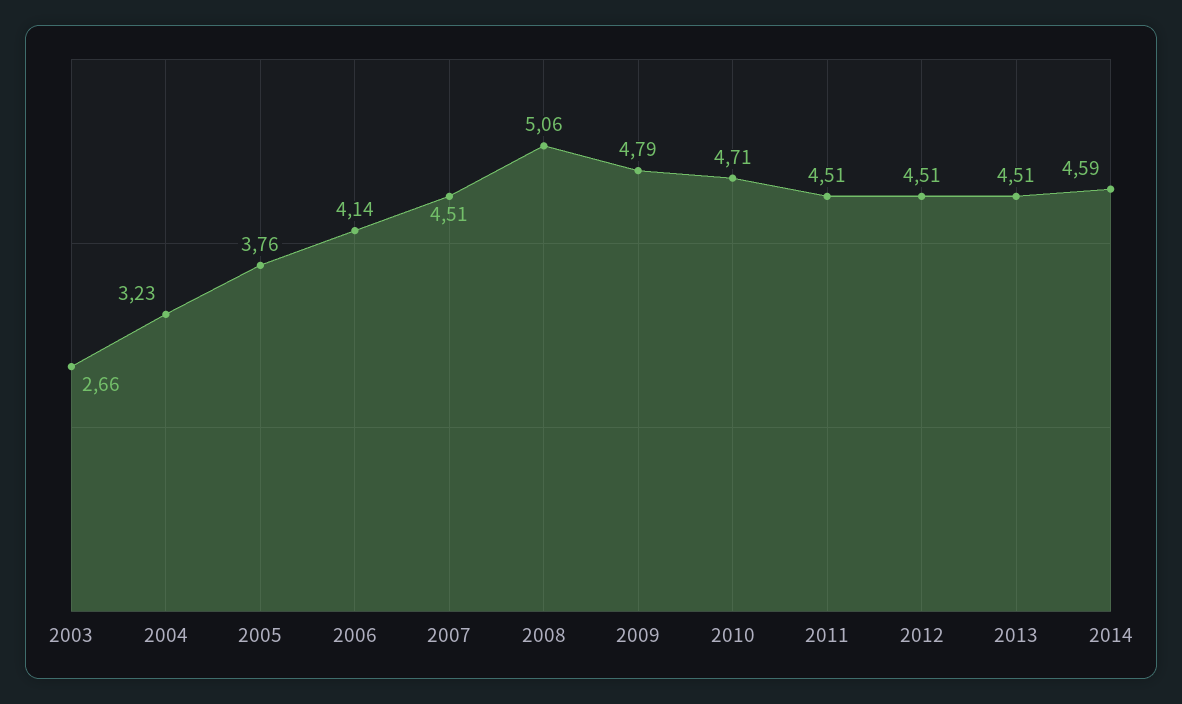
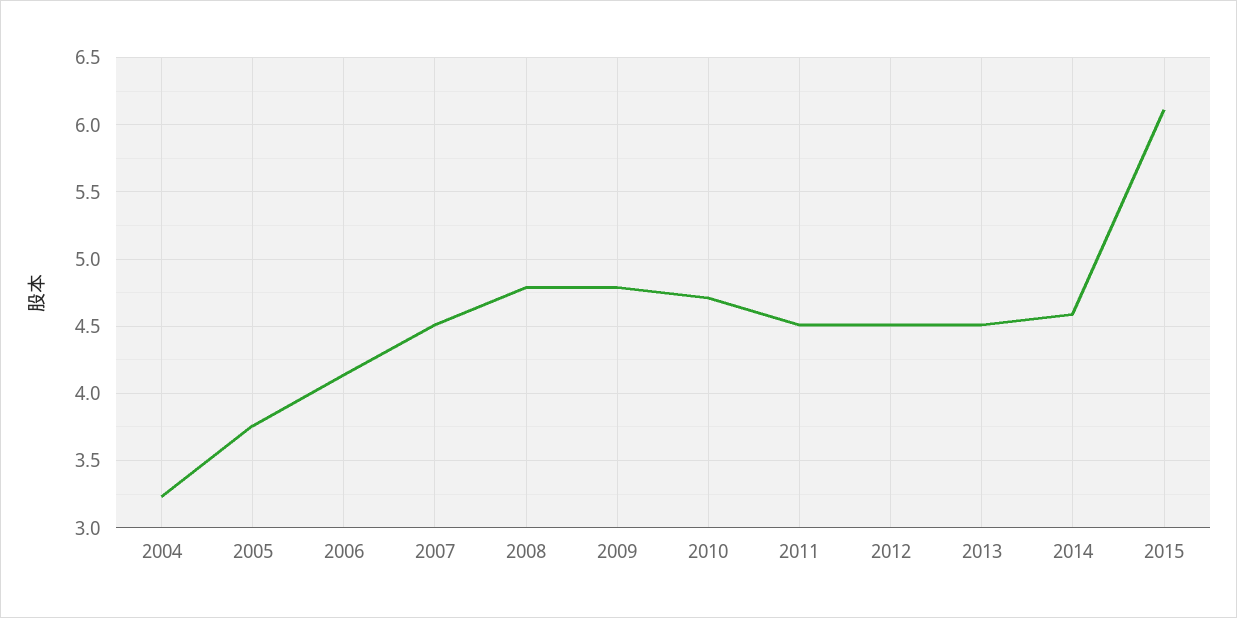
2003: 2.66 -> none
2008: 5.06 -> 4.8
2015: none -> 6.1

